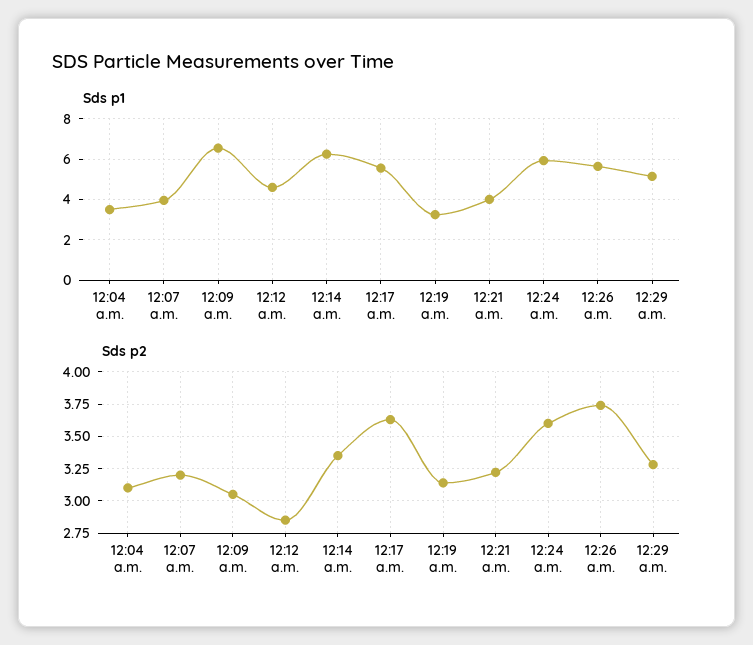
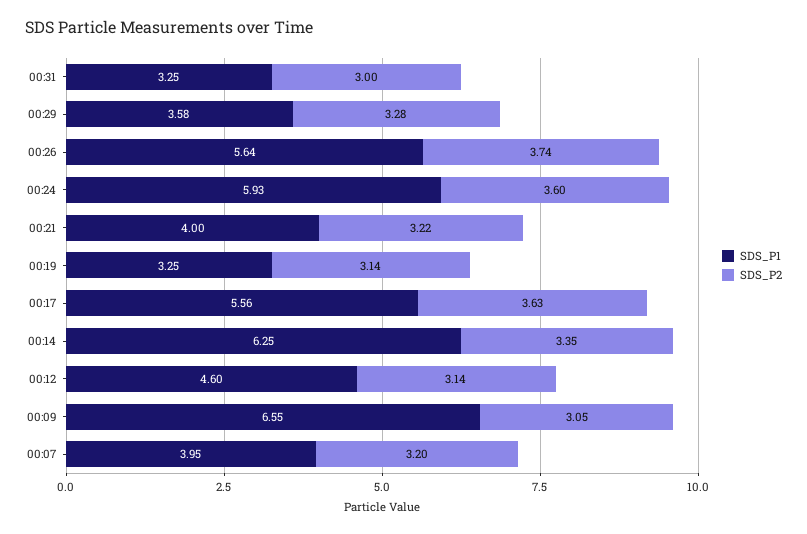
Sds p1, 12:04 a.m.: 3.5 -> none
Sds p1, 12:29 a.m.: 5 -> 3.58
Sds p2, 12:04 a.m.: 3.1 -> none
Sds p2, 12:12 a.m.: 2.85 -> 3.14
Sds p1, 00:31: none -> 3.25
Sds p2, 00:31: none -> 3

